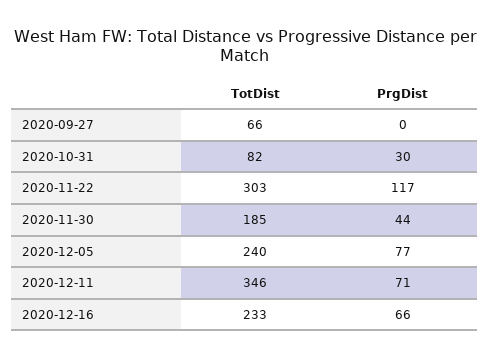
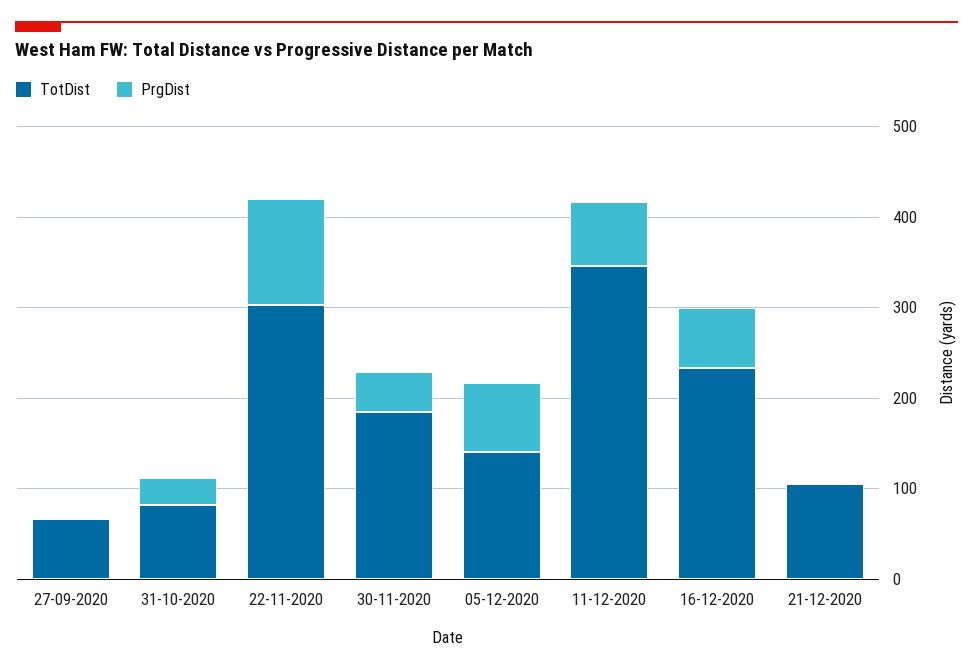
TotDist, 2020-12-05: 240 -> 140
TotDist, 21-12-2020: none -> 100
PrgDist, 21-12-2020: none -> 0

